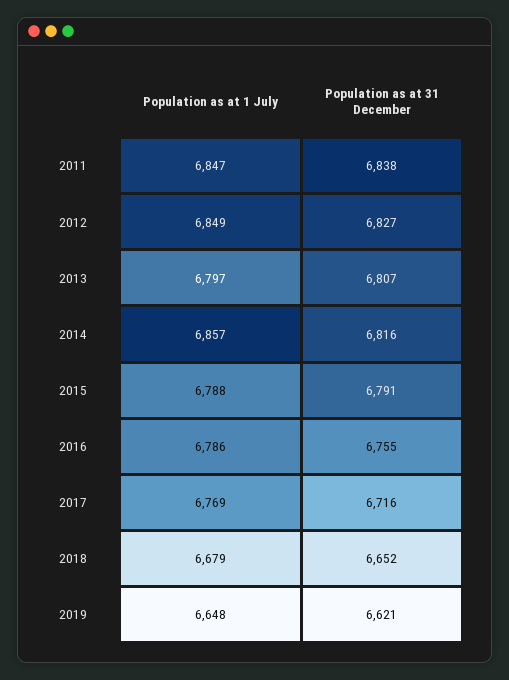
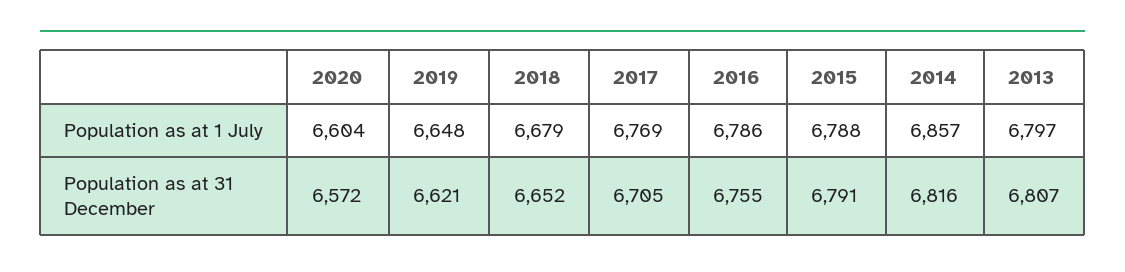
Population as at 1 July, 2011: 6847 -> none
Population as at 31 December, 2011: 6838 -> none
Population as at 1 July, 2012: 6849 -> none
Population as at 31 December, 2012: 6827 -> none
Population as at 31 December, 2017: 6716 -> 6705
Population as at 1 July, 2020: none -> 6604
Population as at 31 December, 2020: none -> 6572

